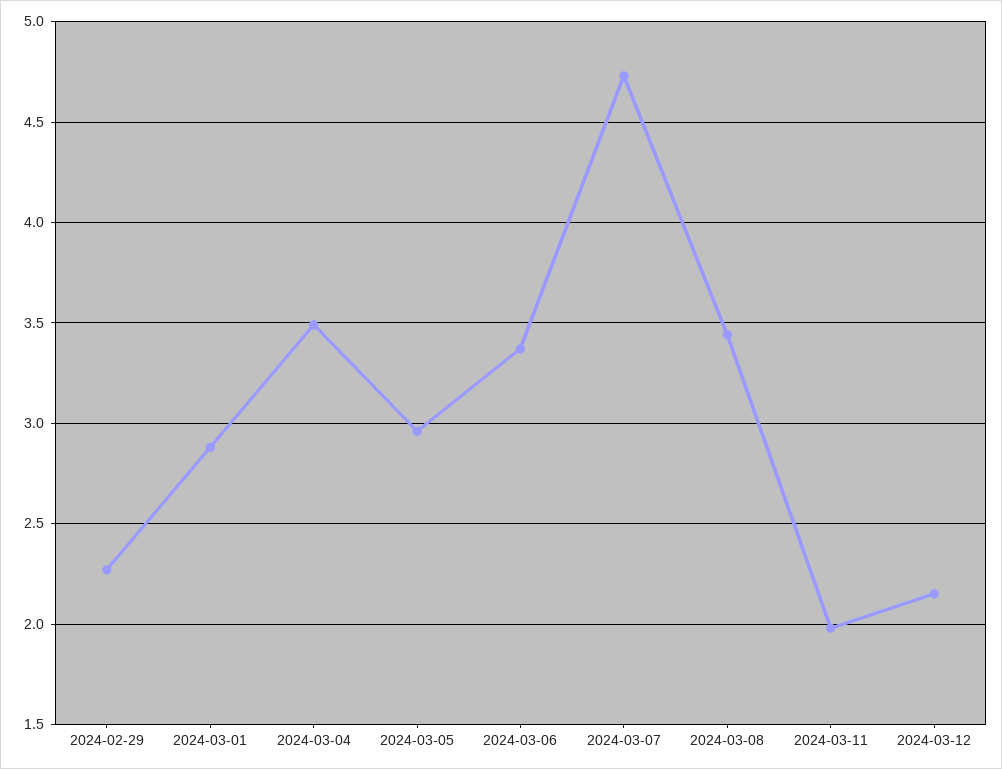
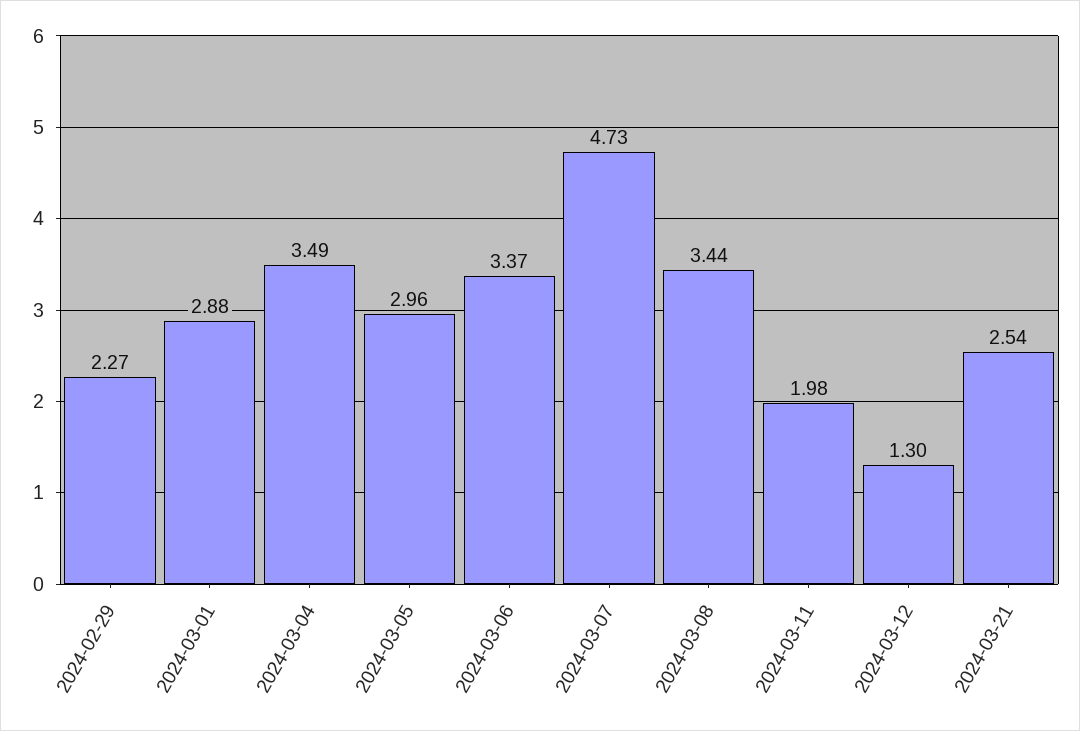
2024-03-12: 2.15 -> 1.3
2024-03-21: none -> 2.54

